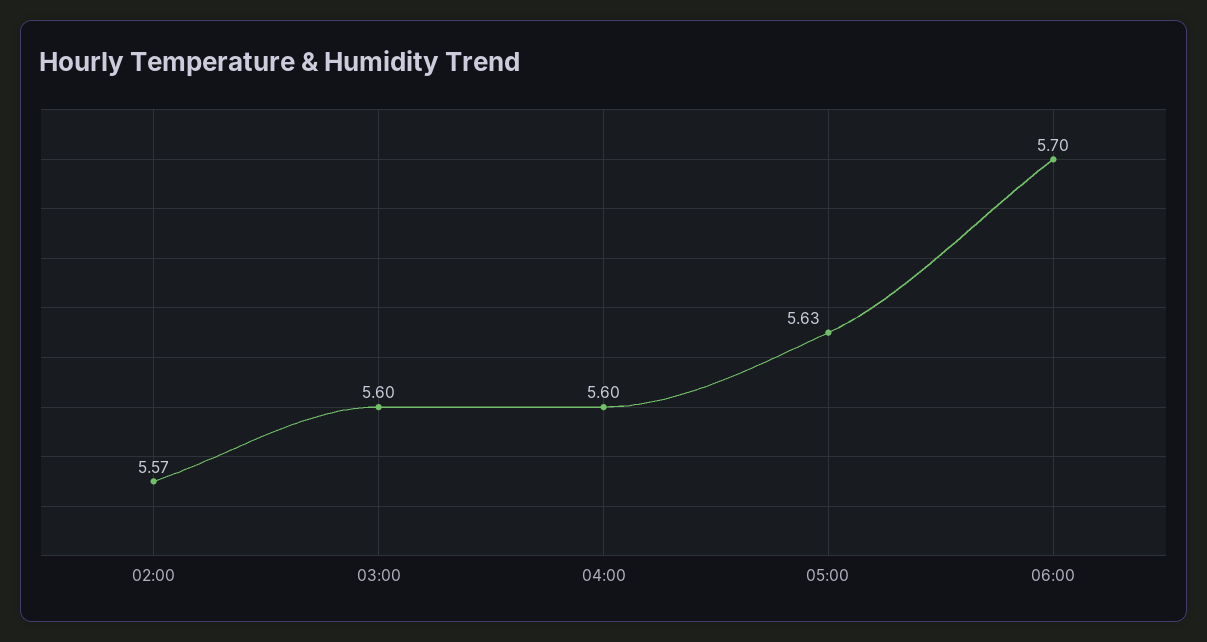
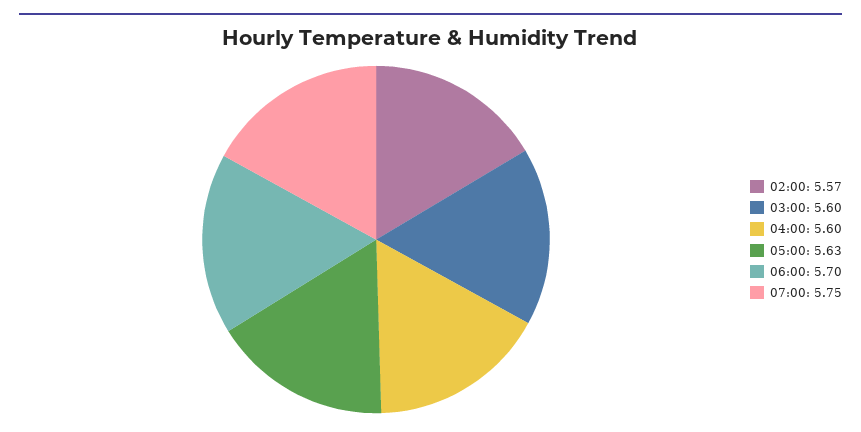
07:00: none -> 5.75

